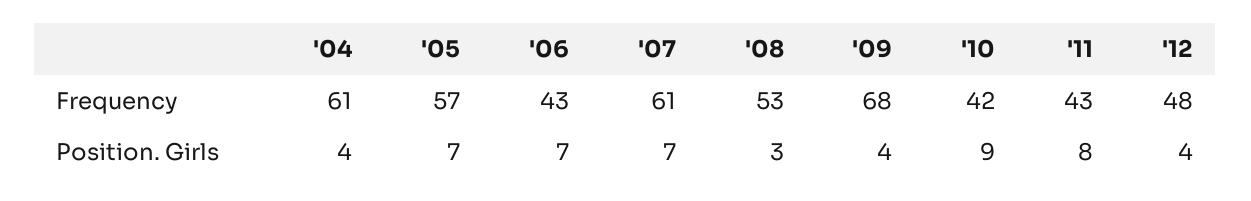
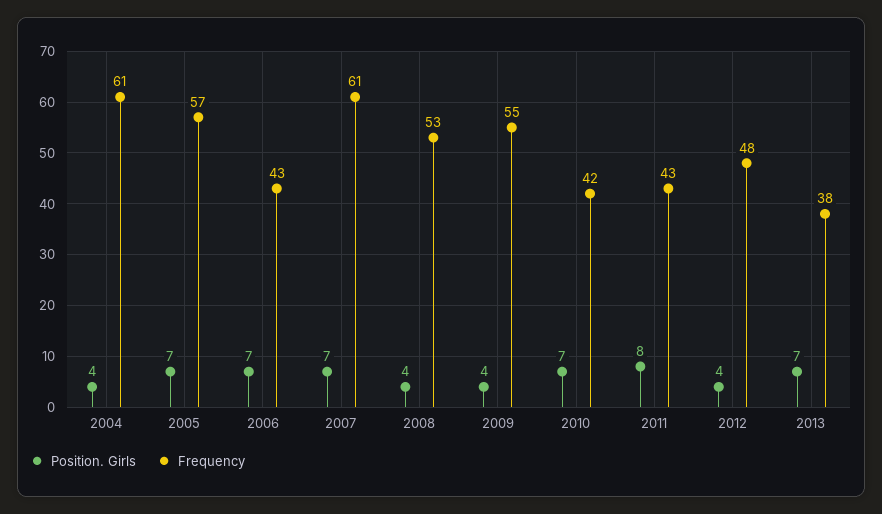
Frequency, '09: 68 -> 55
Position. Girls, '08: 3 -> 4
Position. Girls, '10: 9 -> 7
Position. Girls, 2013: none -> 7
Frequency, 2013: none -> 38

